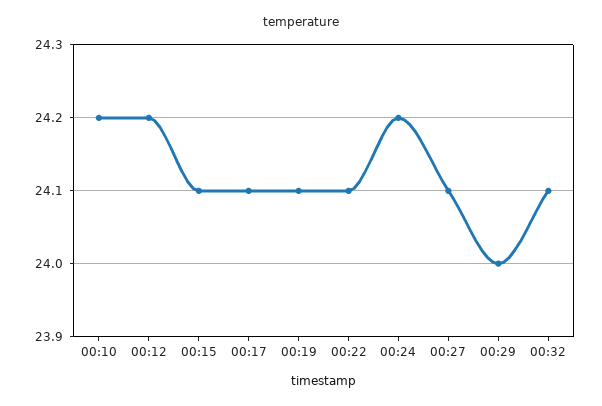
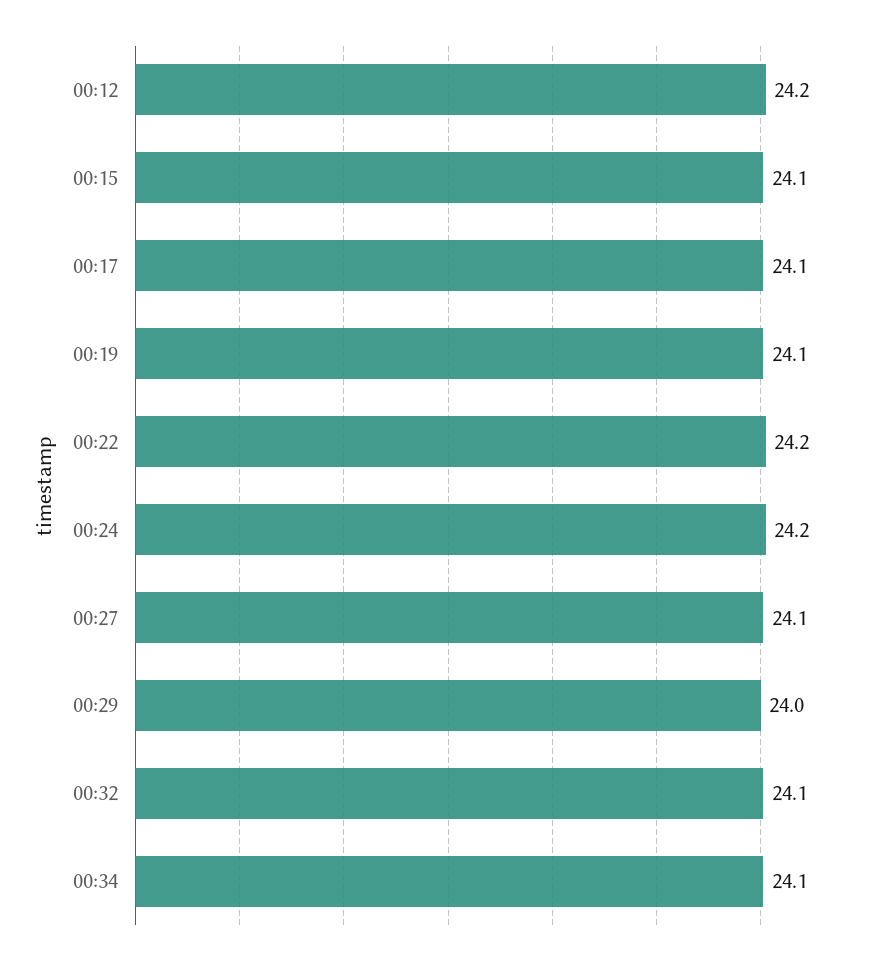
00:10: 24.2 -> none
00:22: 24.1 -> 24.2
00:34: none -> 24.1

